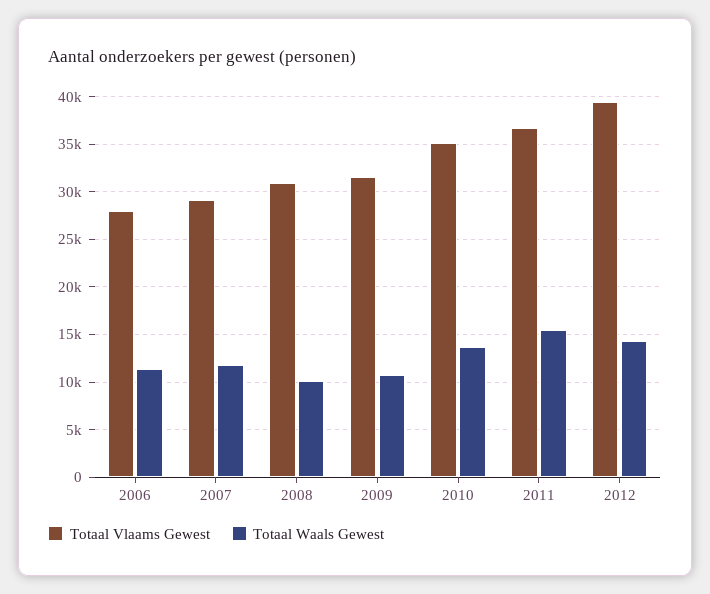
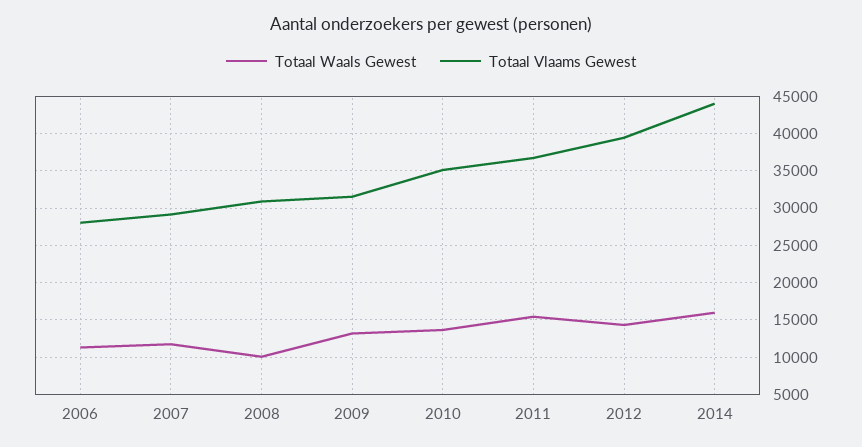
Totaal Waals Gewest, 2009: 11000 -> 13000
Totaal Waals Gewest, 2014: none -> 16000
Totaal Vlaams Gewest, 2014: none -> 44000

